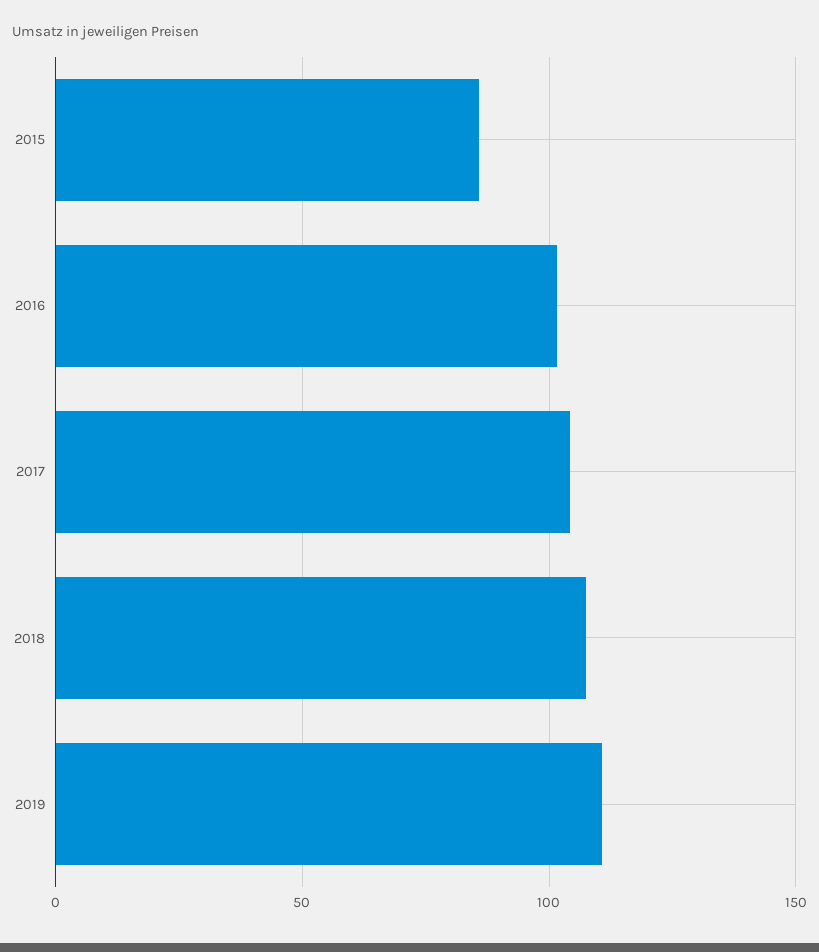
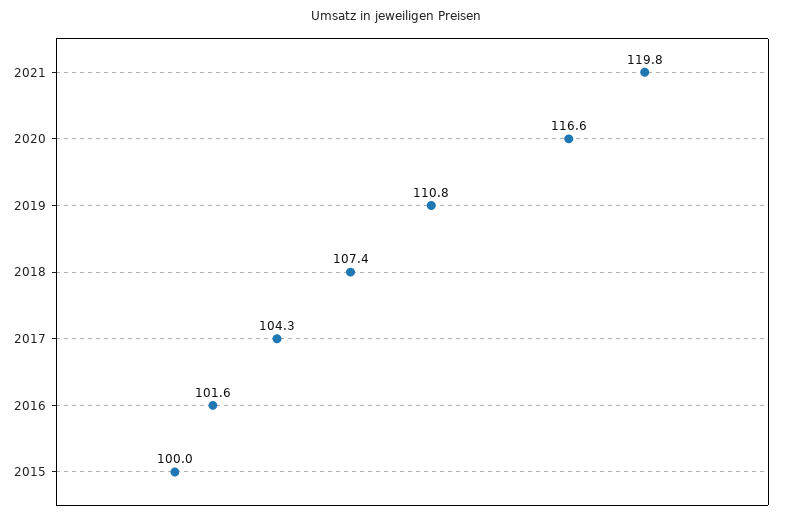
2015: 85 -> 100
2021: none -> 119.8
2020: none -> 116.6

